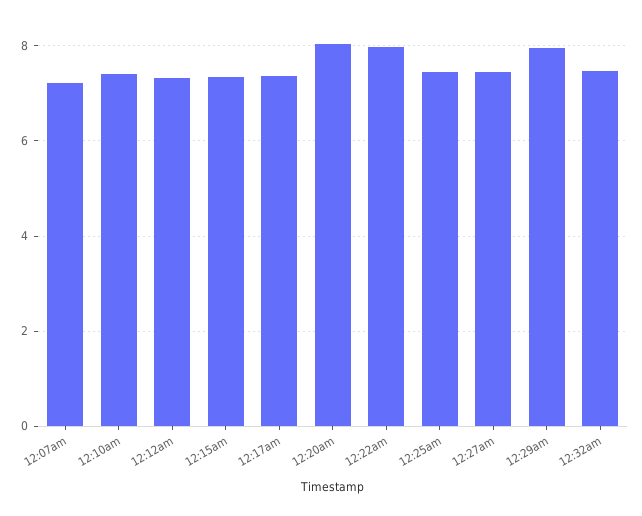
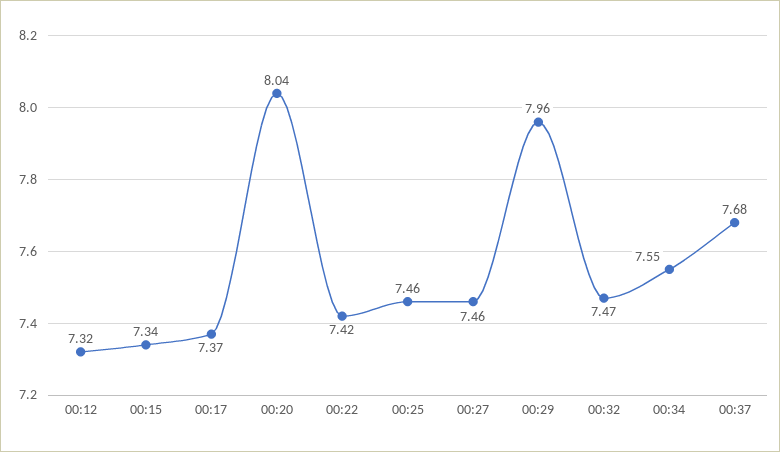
12:07am: 7.2 -> none
12:10am: 7.4 -> none
12:22am: 8 -> 7.42
00:34: none -> 7.55
00:37: none -> 7.68

